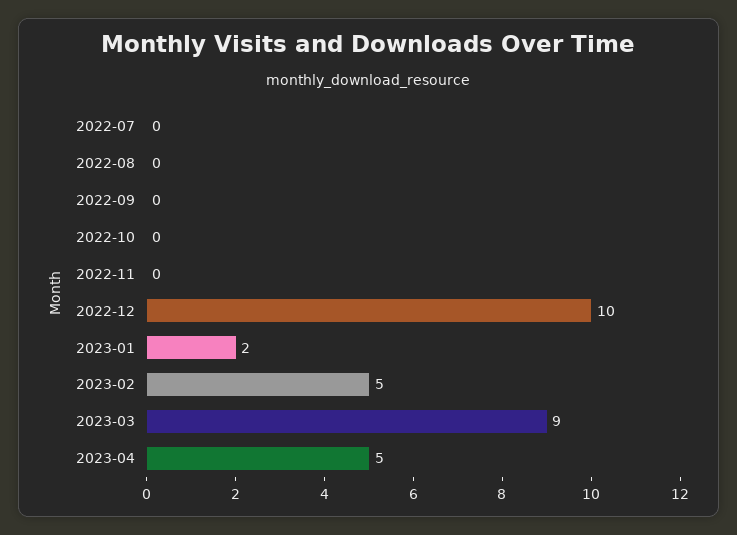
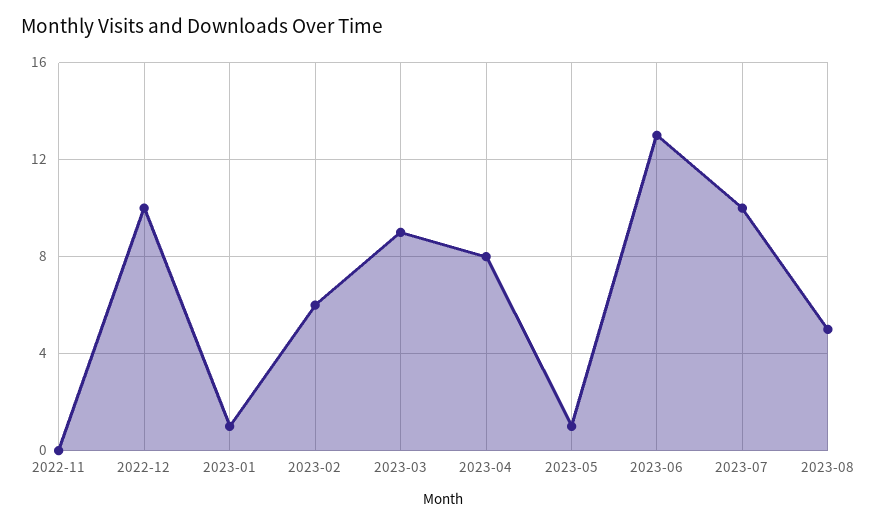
2022-07: 0 -> none
2022-08: 0 -> none
2022-09: 0 -> none
2022-10: 0 -> none
2023-01: 2 -> 1
2023-02: 5 -> 6
2023-04: 5 -> 8
2023-05: none -> 1
2023-06: none -> 13
2023-07: none -> 10
2023-08: none -> 5

